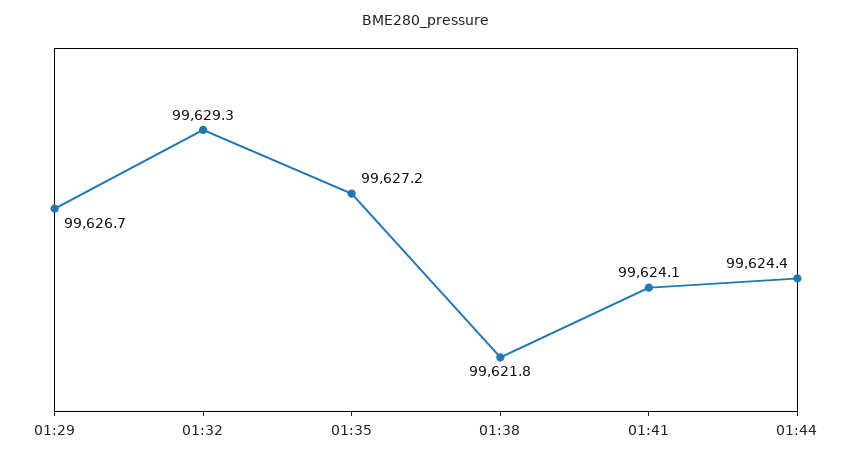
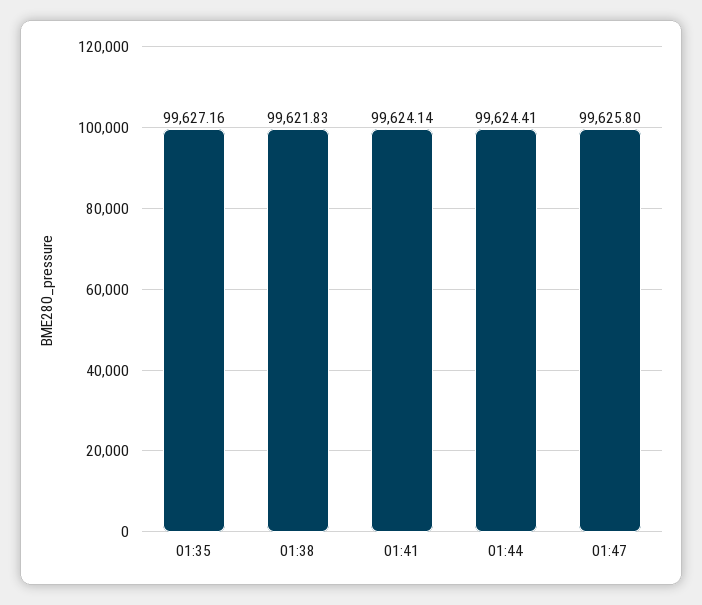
01:29: 99626.7 -> none
01:32: 99629.3 -> none
01:47: none -> 99625.8

